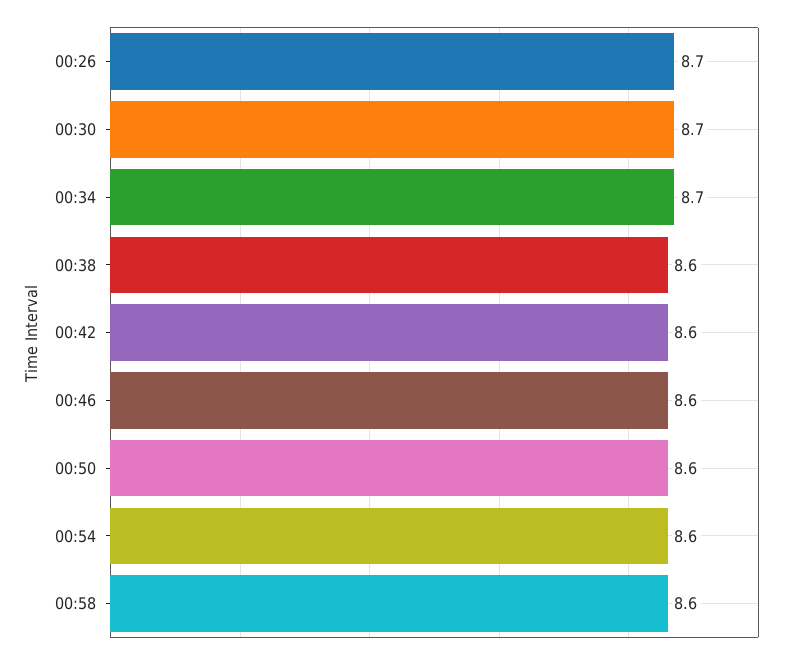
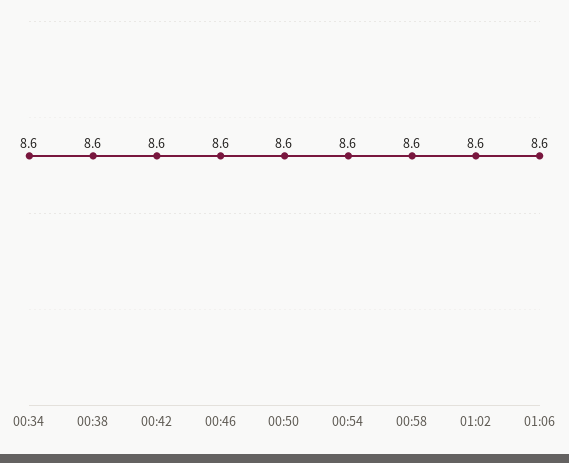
00:26: 8.7 -> none
00:30: 8.7 -> none
00:34: 8.7 -> 8.6
01:02: none -> 8.6
01:06: none -> 8.6

